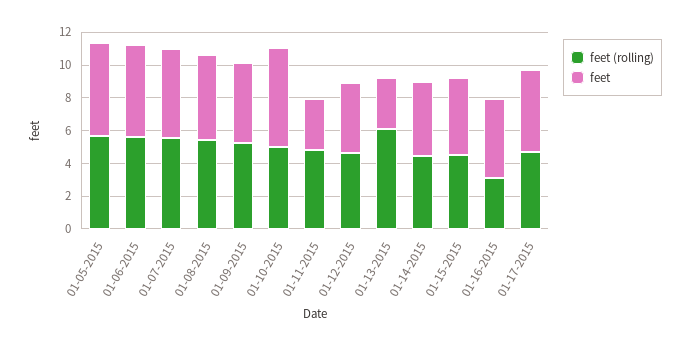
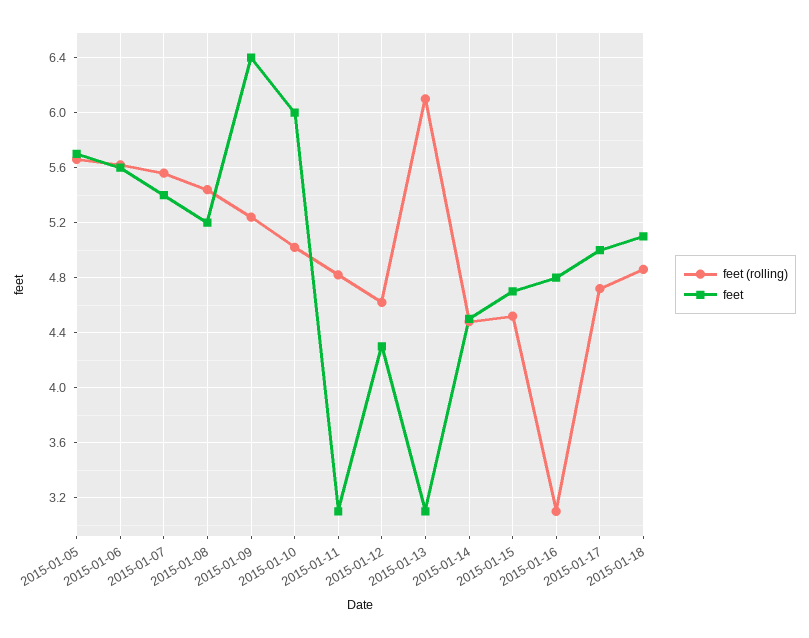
feet, 01-09-2015: 5 -> 6.4
feet (rolling), 2015-01-18: none -> 4.85
feet, 2015-01-18: none -> 5.1

